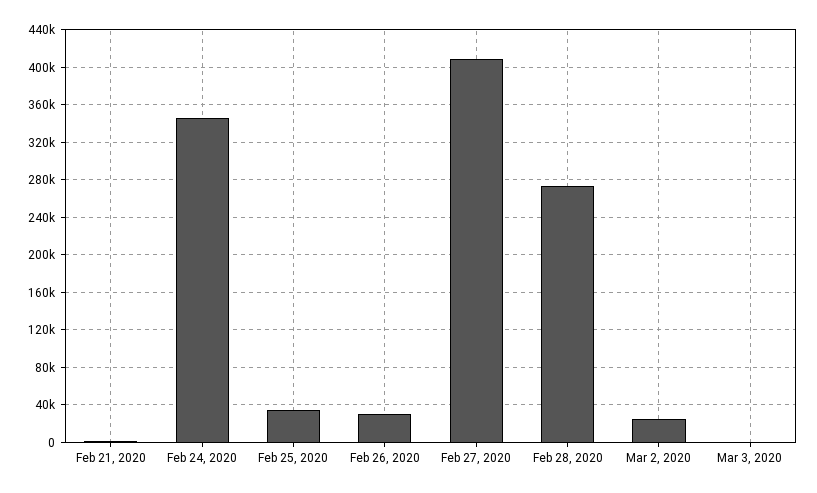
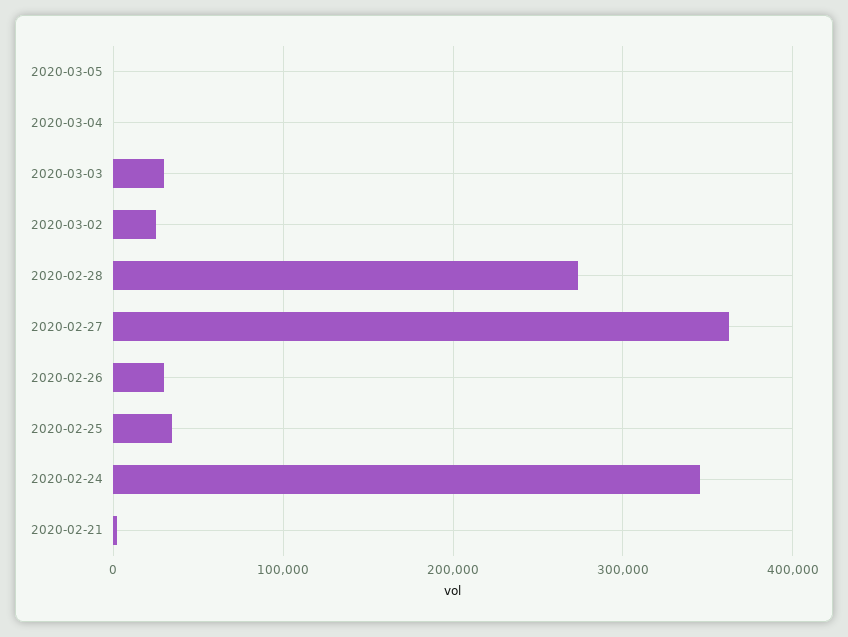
Feb 27, 2020: 410000 -> 360000
Mar 3, 2020: 0 -> 30000
2020-03-05: none -> 0
2020-03-04: none -> 0

